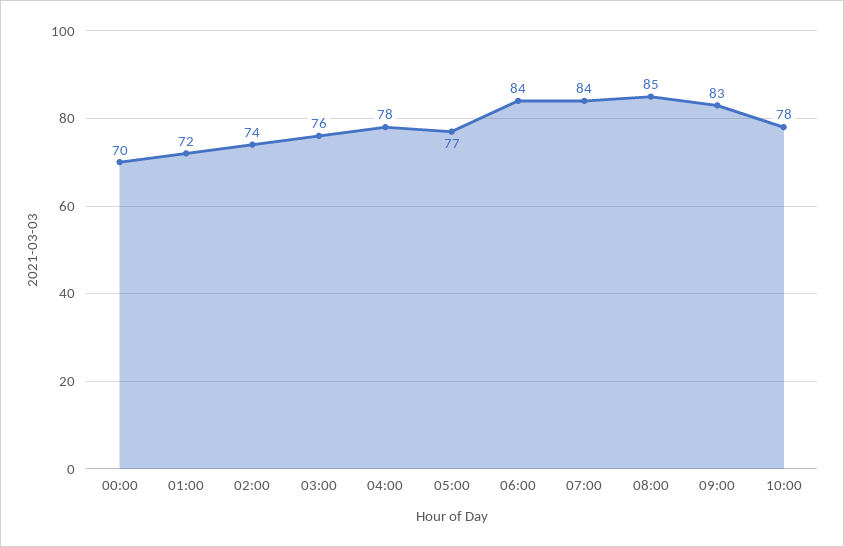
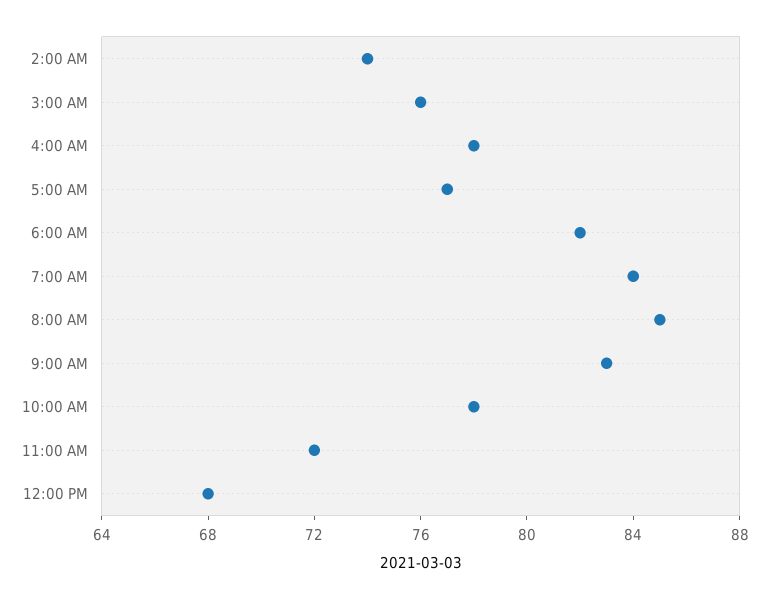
00:00: 70 -> none
01:00: 72 -> none
06:00: 84 -> 82
11:00 AM: none -> 72
12:00 PM: none -> 68

